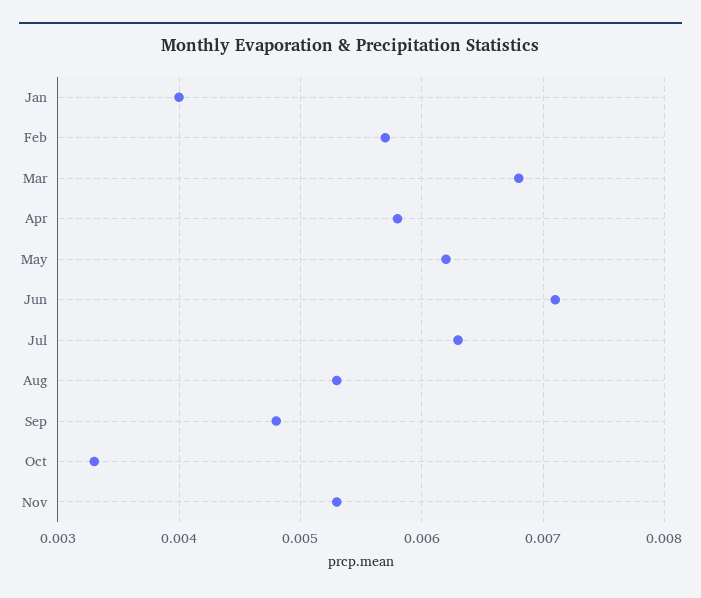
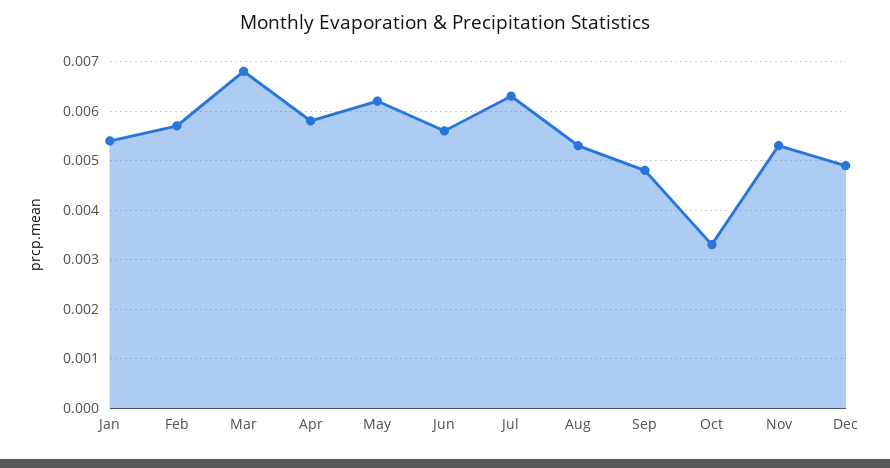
Jan: 0.004 -> 0.0055
Jun: 0.0071 -> 0.0055
Dec: none -> 0.005

